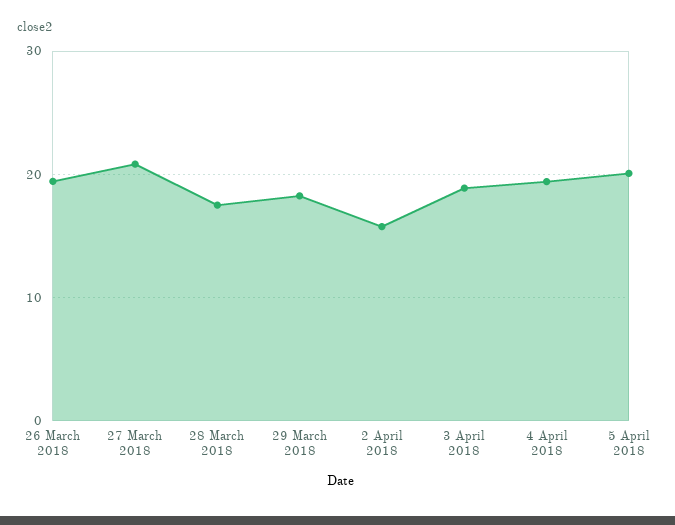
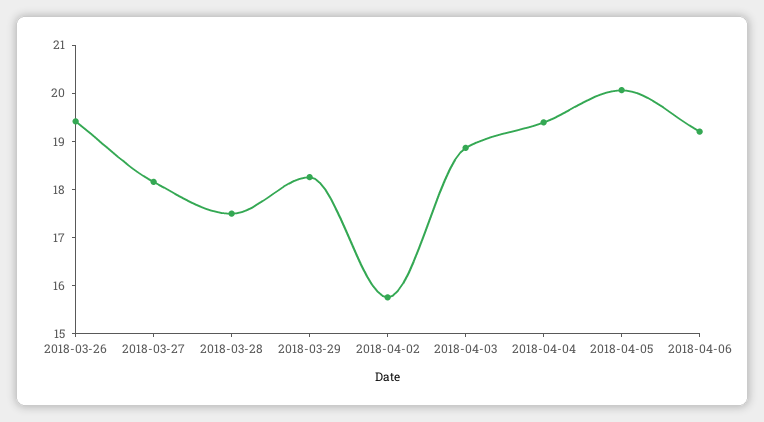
27 March 2018: 21 -> 18.2
2018-04-06: none -> 19.2

